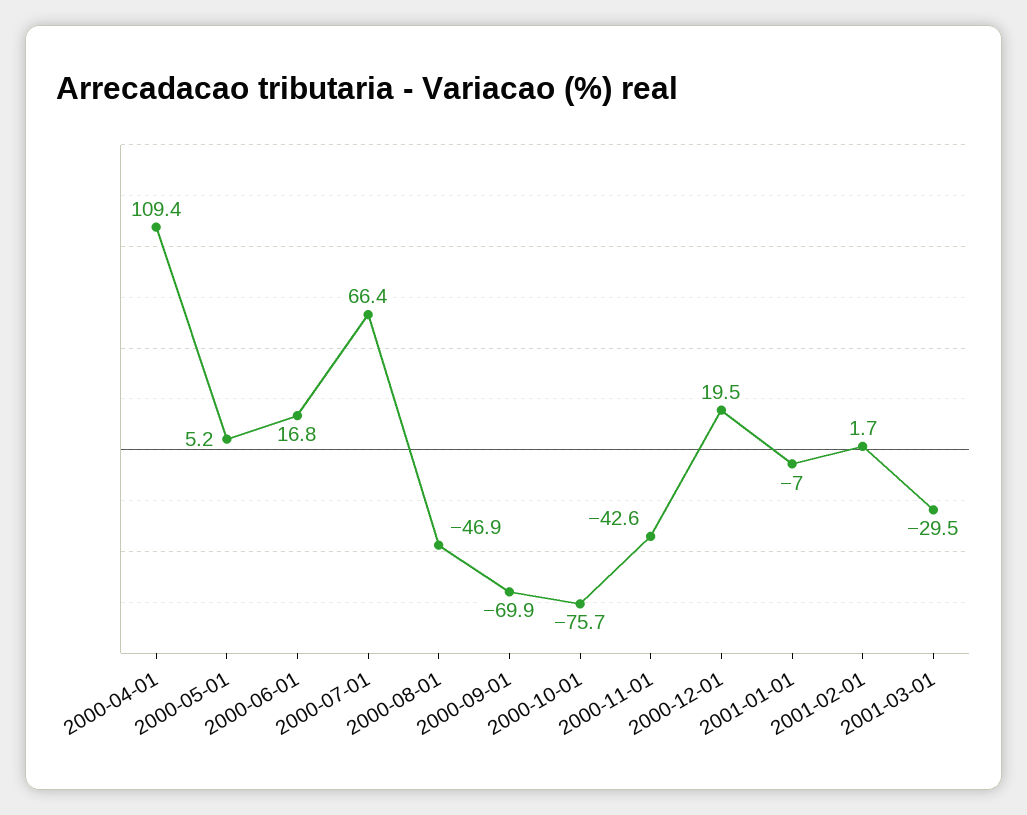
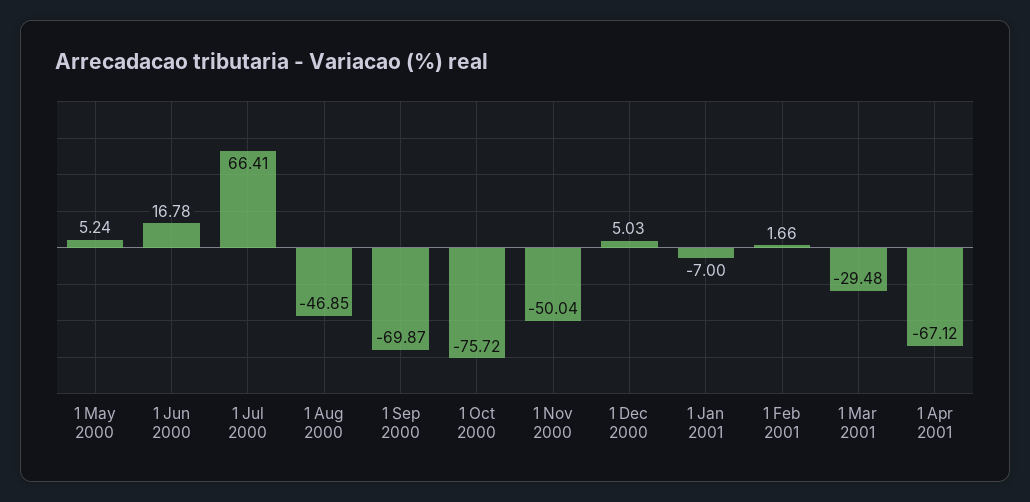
2000-04-01: 109.4 -> none
2000-11-01: -42.6 -> -50.04
2000-12-01: 19.5 -> 5.03
1 Apr 2001: none -> -67.12

